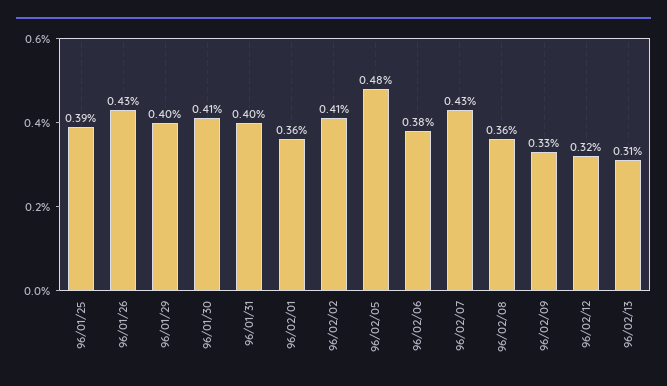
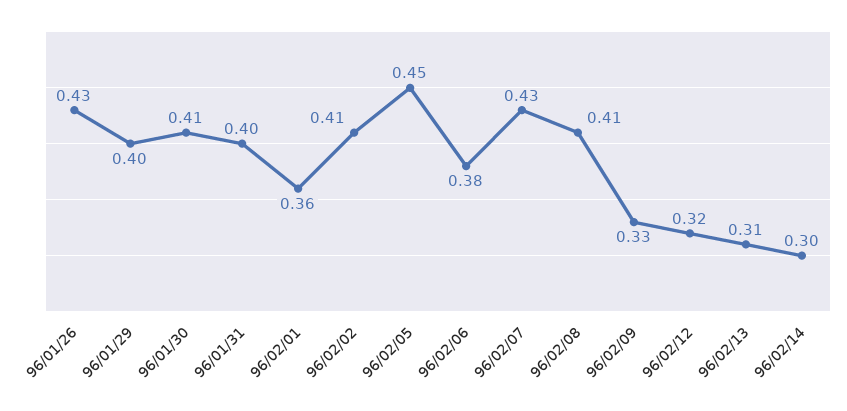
96/01/25: 0.39 -> none
96/02/05: 0.48 -> 0.45
96/02/08: 0.36 -> 0.41
96/02/14: none -> 0.3

